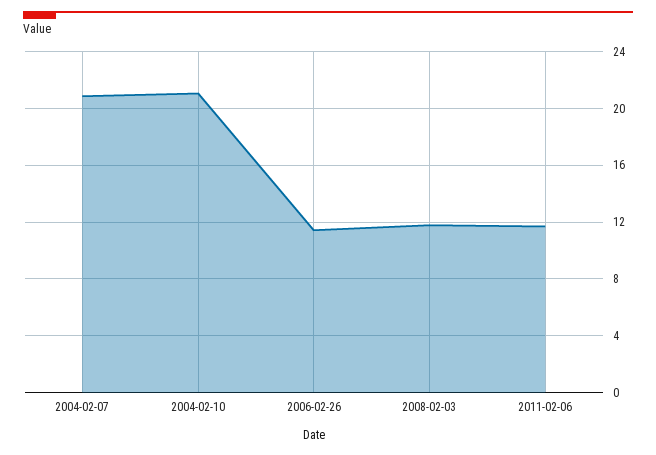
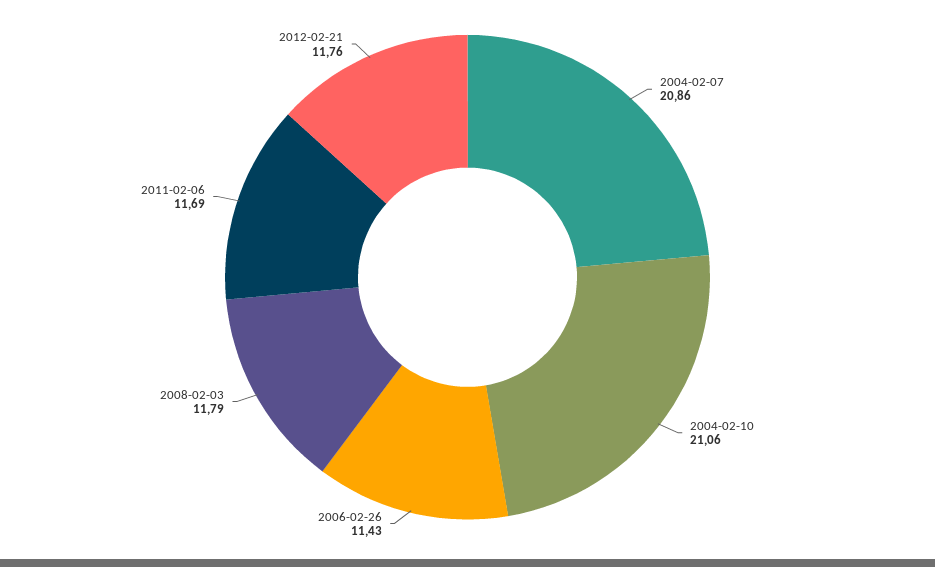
2012-02-21: none -> 11.76

